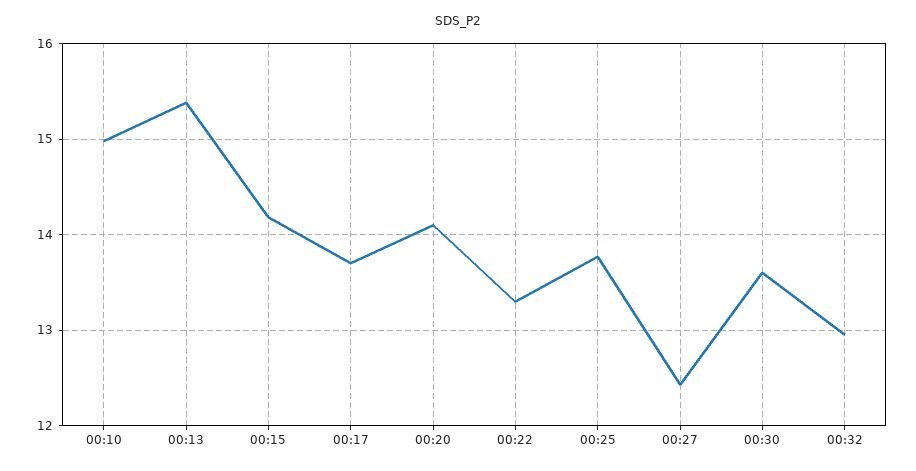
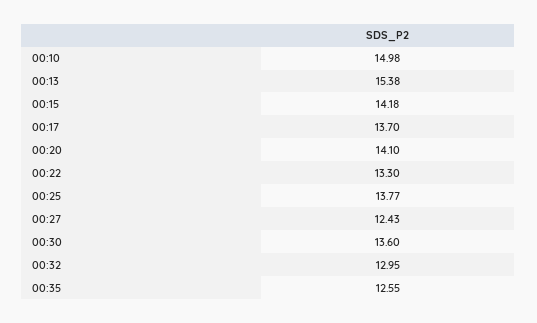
00:35: none -> 12.55

